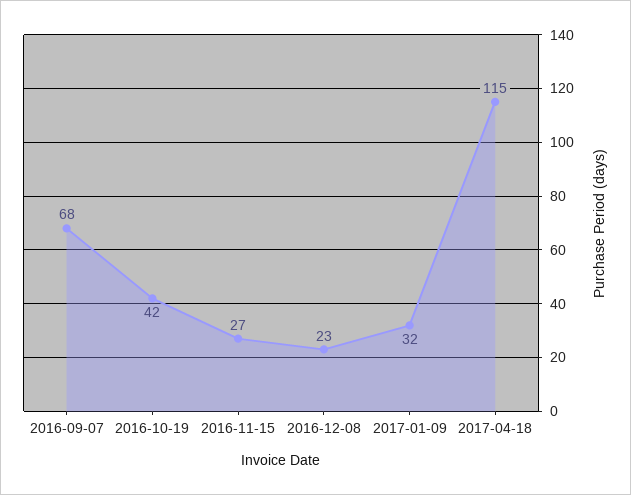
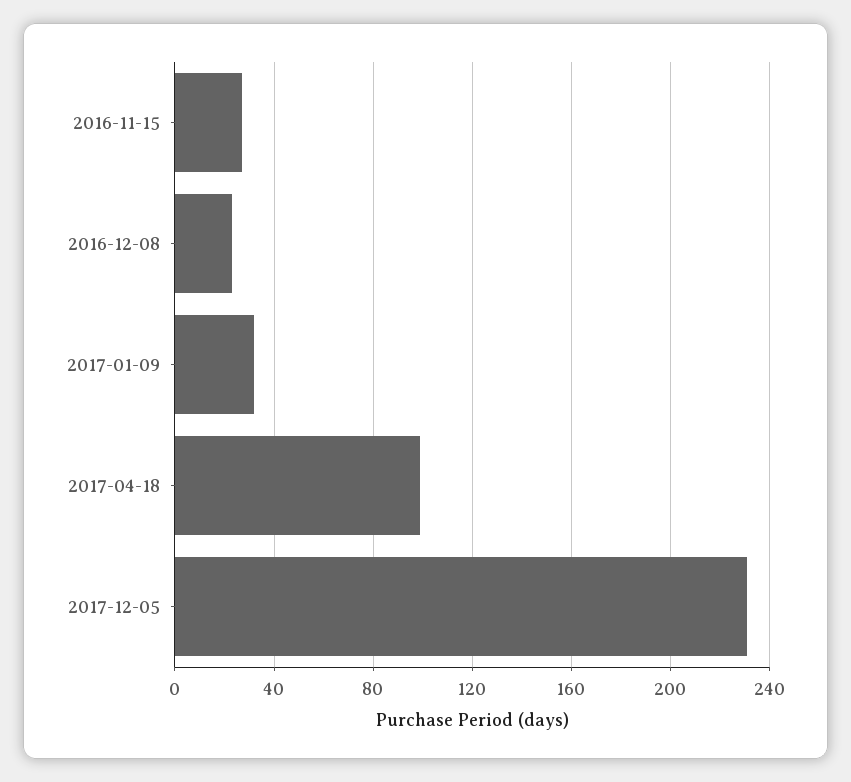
2016-09-07: 68 -> none
2016-10-19: 42 -> none
2017-04-18: 115 -> 100
2017-12-05: none -> 230

